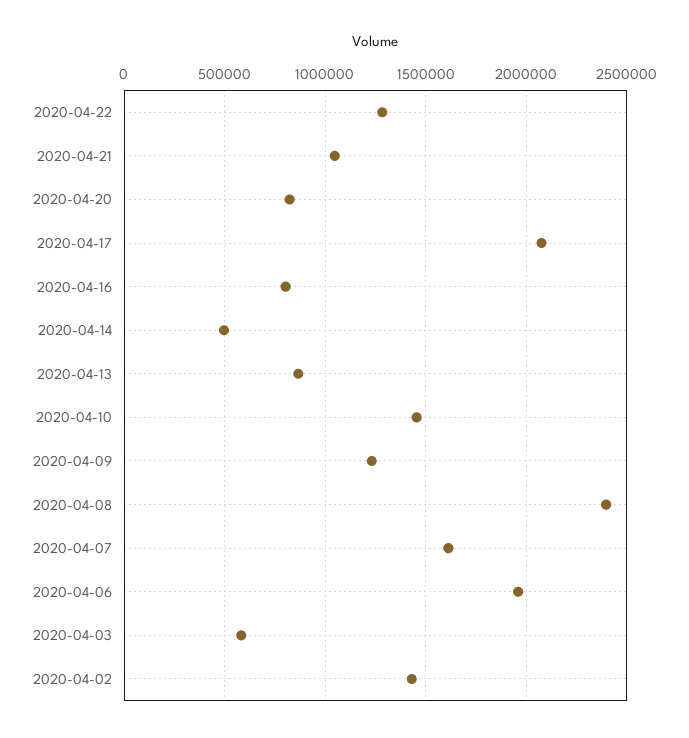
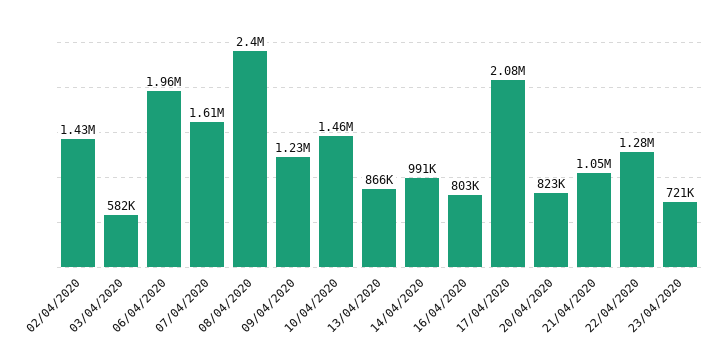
2020-04-14: 500000 -> 991000
23/04/2020: none -> 721000

